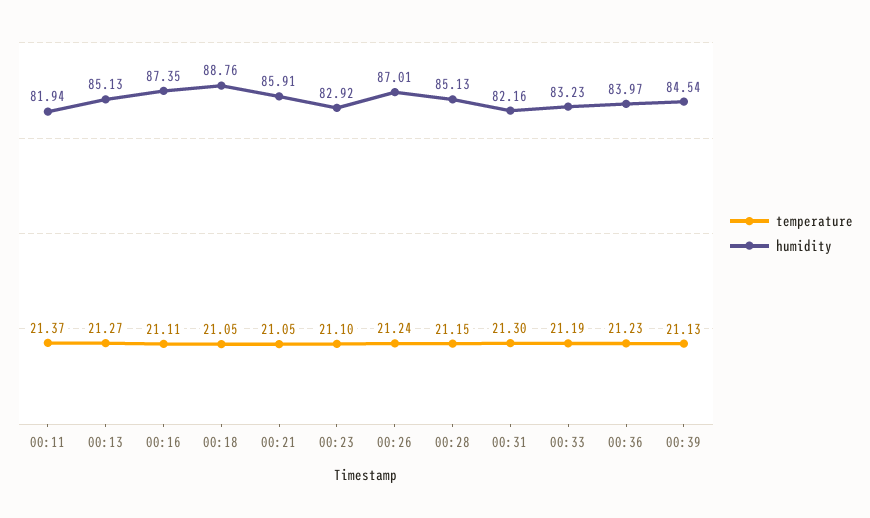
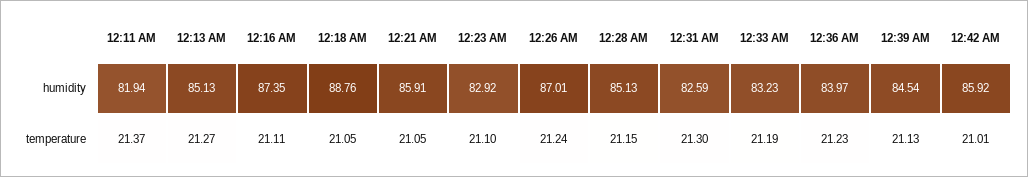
humidity, 00:31: 82.16 -> 82.59
humidity, 12:42 AM: none -> 85.92
temperature, 12:42 AM: none -> 21.01

